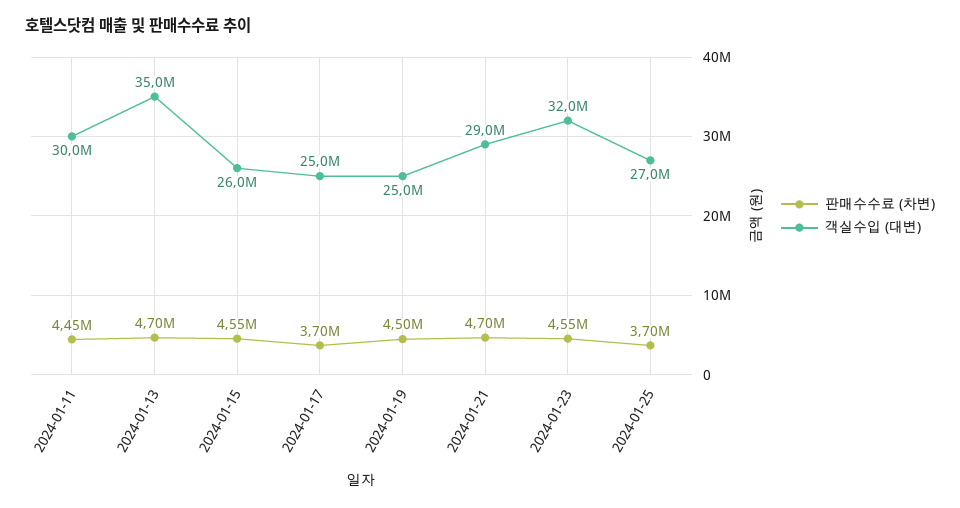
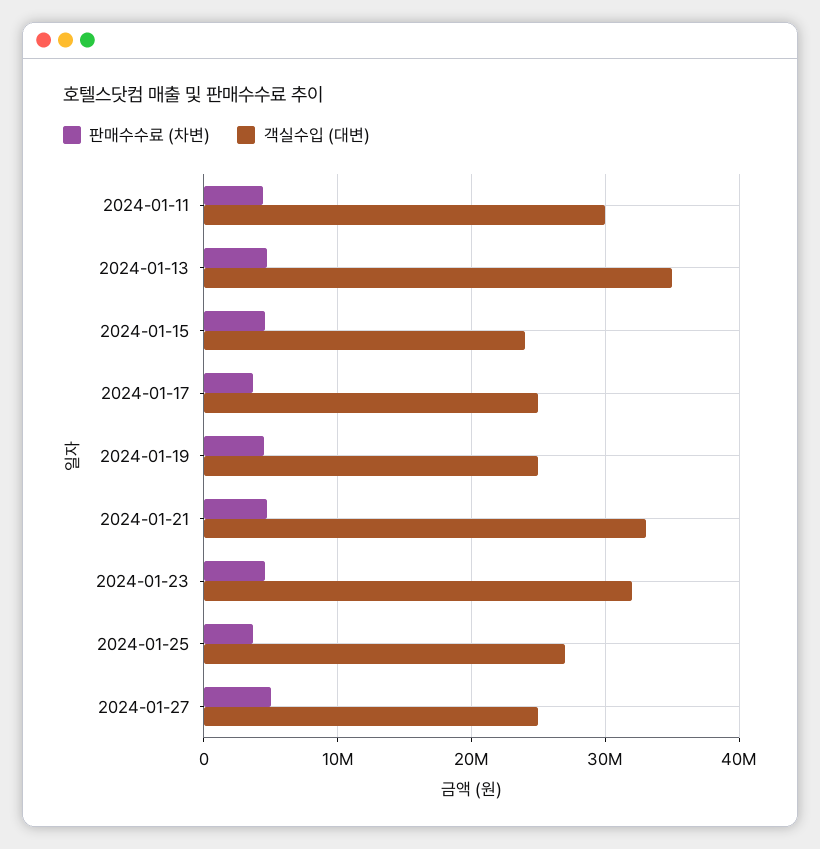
객실수입 (대변), 2024-01-15: 26000000 -> 24000000
객실수입 (대변), 2024-01-21: 29000000 -> 33000000
판매수수료 (차변), 2024-01-27: none -> 5000000
객실수입 (대변), 2024-01-27: none -> 25000000

